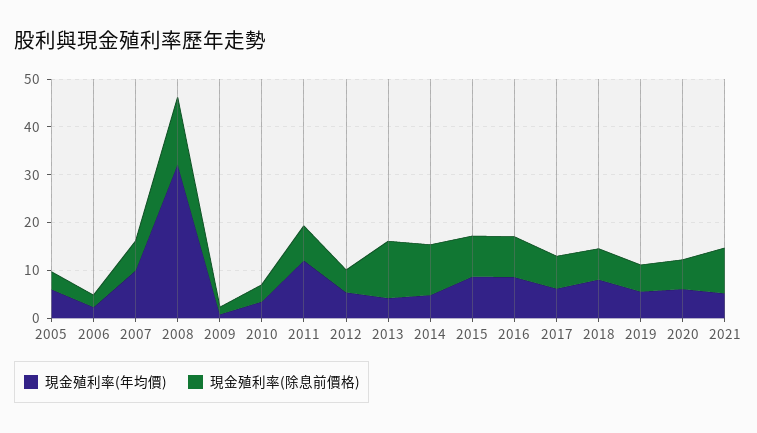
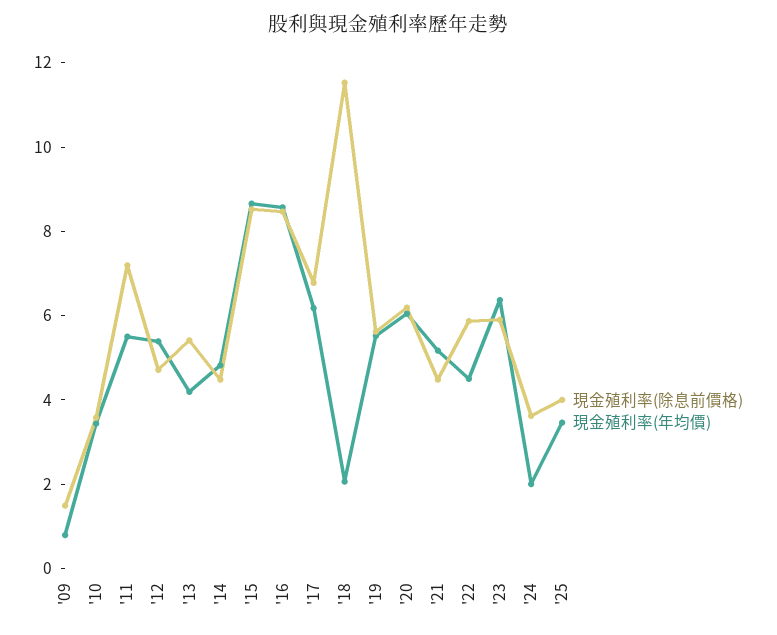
現金殖利率(年均價), 2005: 6 -> none
現金殖利率(除息前價格), 2005: 4 -> none
現金殖利率(年均價), 2006: 2 -> none
現金殖利率(除息前價格), 2006: 2 -> none
現金殖利率(年均價), 2007: 10 -> none
現金殖利率(除息前價格), 2007: 6 -> none
現金殖利率(年均價), 2008: 32 -> none
現金殖利率(除息前價格), 2008: 14 -> none
現金殖利率(年均價), 2011: 12 -> 5.5
現金殖利率(除息前價格), 2013: 12 -> 5.5
現金殖利率(除息前價格), 2014: 10 -> 4.5
現金殖利率(年均價), 2018: 8 -> 2
現金殖利率(除息前價格), 2018: 6 -> 11.5
現金殖利率(除息前價格), 2021: 10 -> 4.5
現金殖利率(除息前價格), '22: none -> 6
現金殖利率(年均價), '22: none -> 4.5
現金殖利率(除息前價格), '23: none -> 6
現金殖利率(年均價), '23: none -> 6.5
現金殖利率(除息前價格), '24: none -> 3.5
現金殖利率(年均價), '24: none -> 2
現金殖利率(除息前價格), '25: none -> 4
現金殖利率(年均價), '25: none -> 3.5

